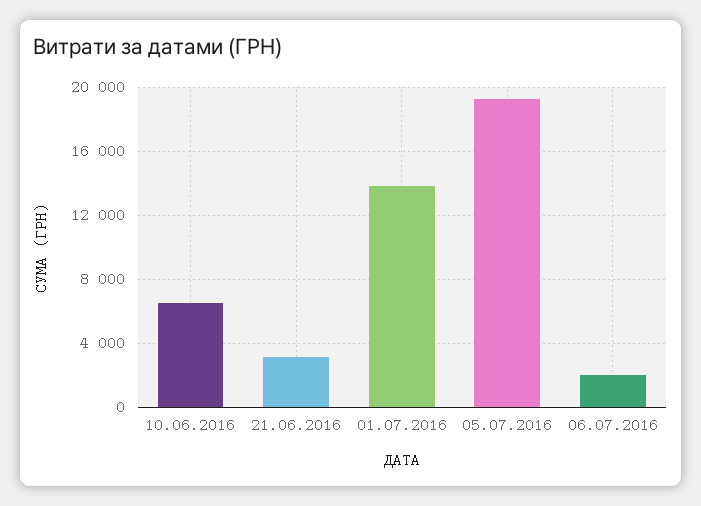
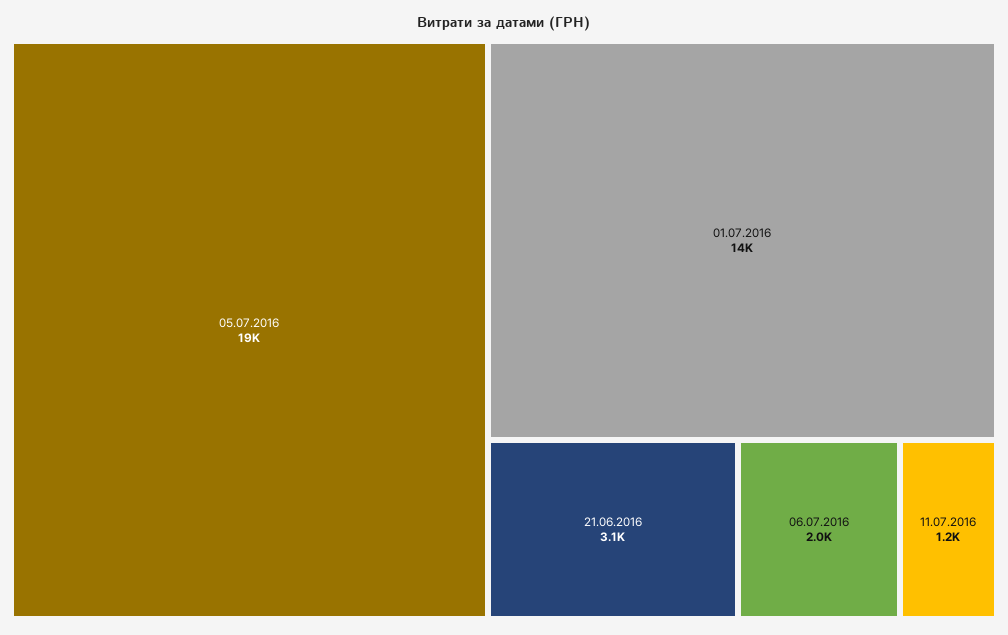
10.06.2016: 6500 -> none
11.07.2016: none -> 1200

